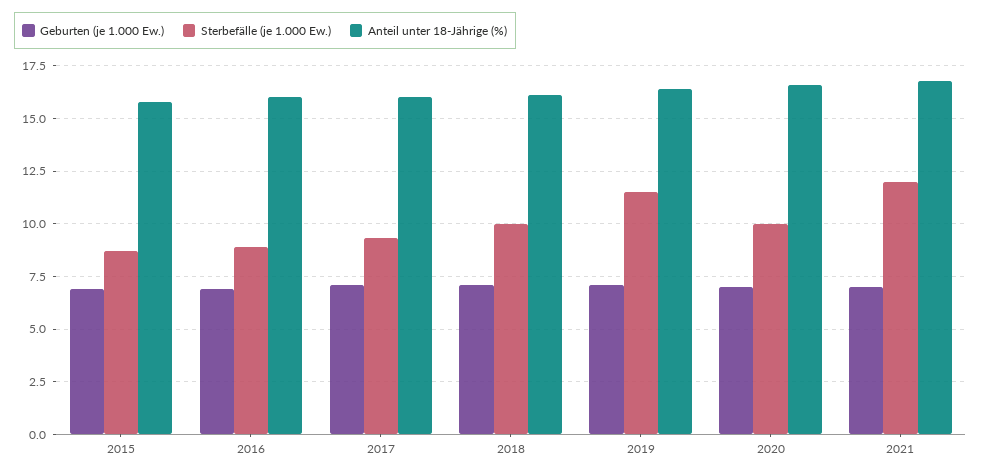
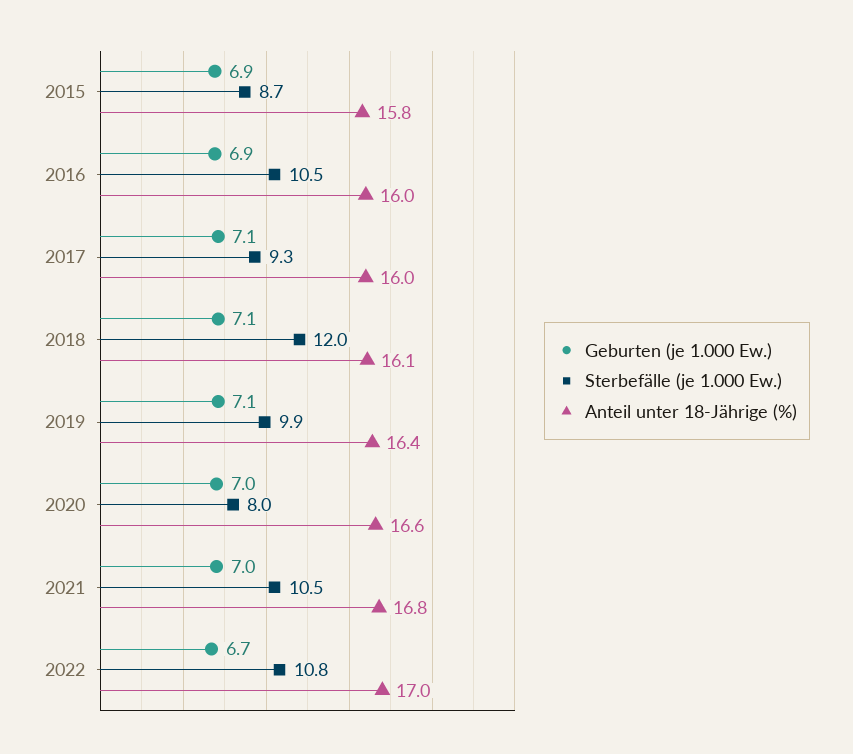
Sterbefälle (je 1.000 Ew.), 2016: 9 -> 10.5
Sterbefälle (je 1.000 Ew.), 2018: 10 -> 12
Sterbefälle (je 1.000 Ew.), 2019: 11.5 -> 9.9
Sterbefälle (je 1.000 Ew.), 2020: 10 -> 8
Sterbefälle (je 1.000 Ew.), 2021: 12 -> 10.5
Geburten (je 1.000 Ew.), 2022: none -> 6.7
Sterbefälle (je 1.000 Ew.), 2022: none -> 10.8
Anteil unter 18-Jährige (%), 2022: none -> 17

